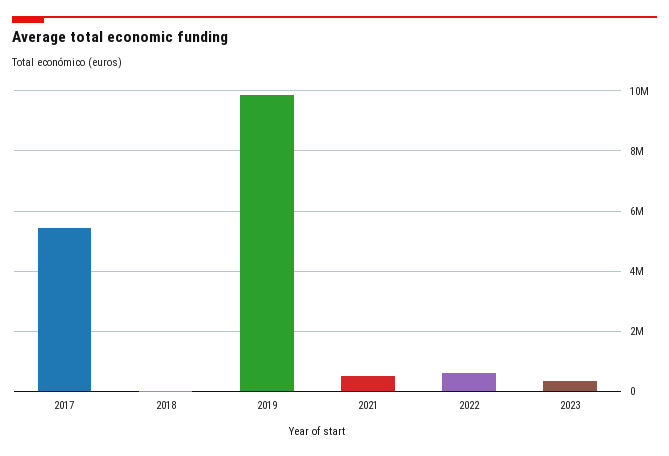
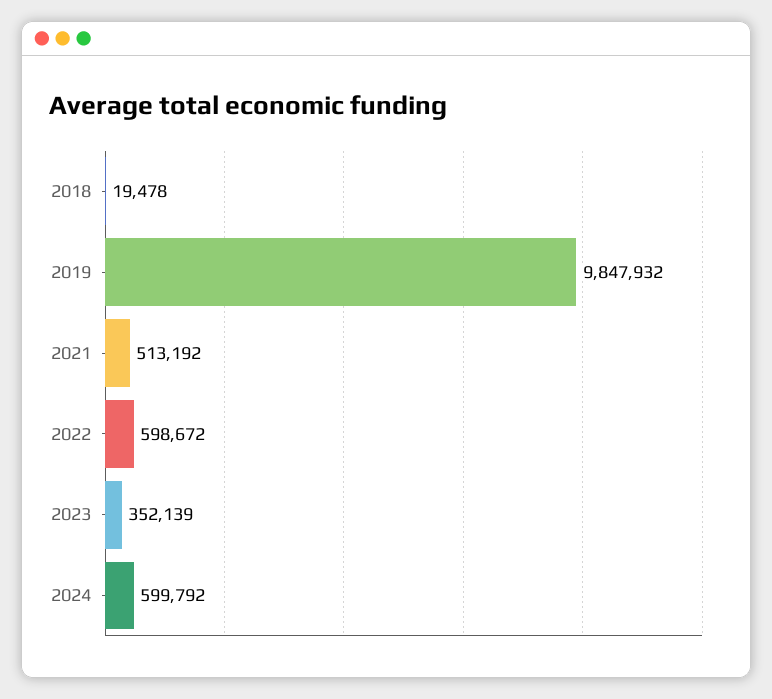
2017: 5400000 -> none
2024: none -> 599792

